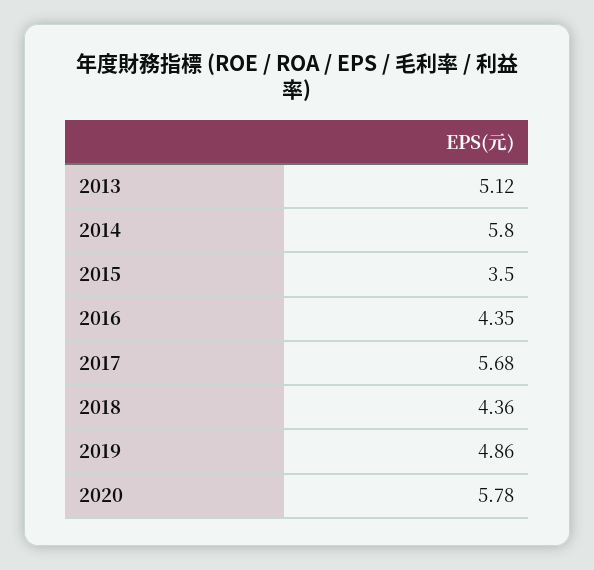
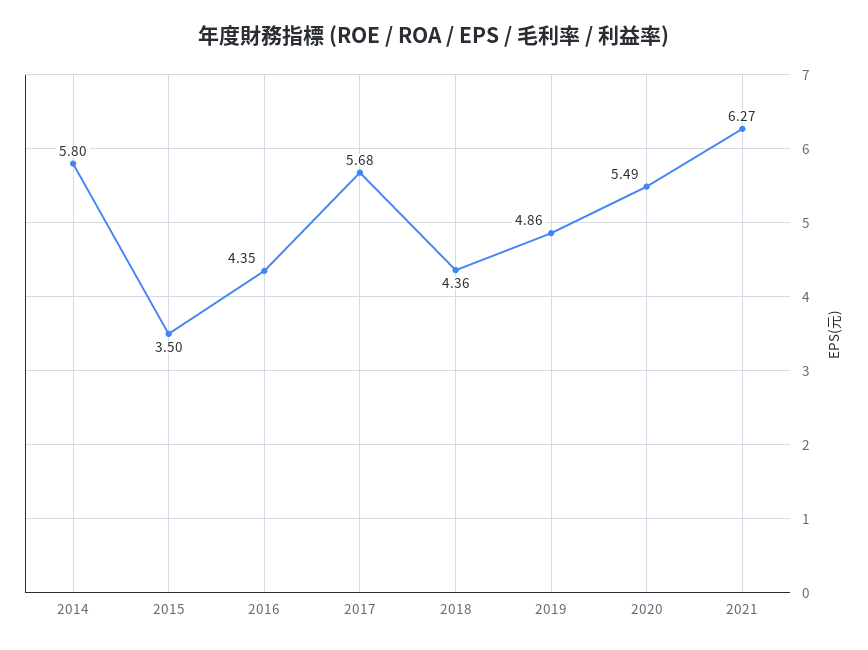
2013: 5.12 -> none
2020: 5.78 -> 5.49
2021: none -> 6.27

